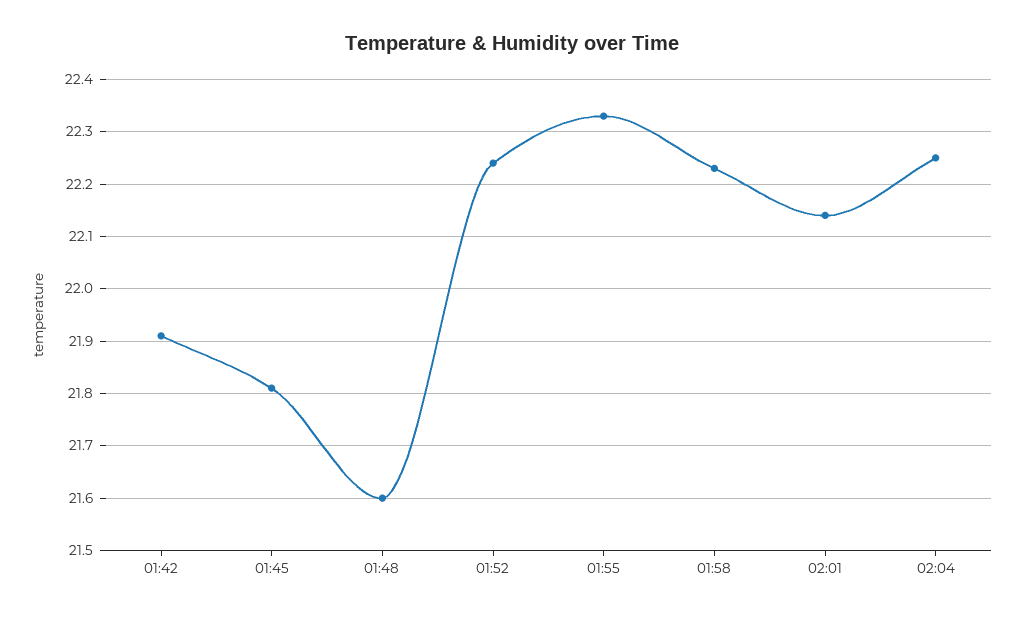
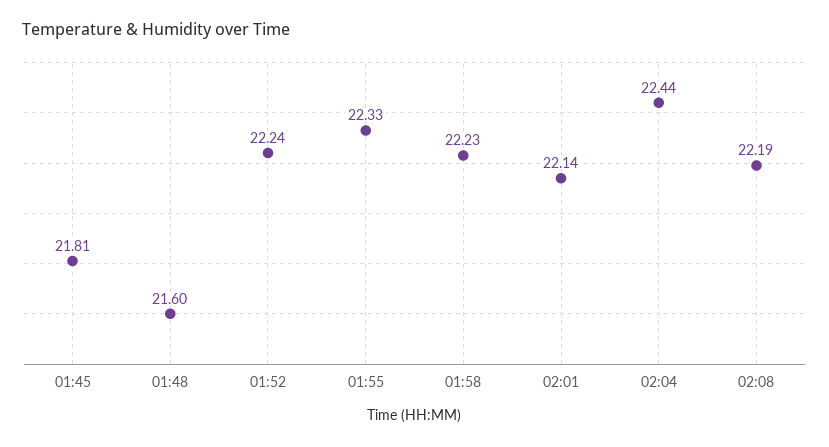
01:42: 21.9 -> none
02:04: 22.25 -> 22.44
02:08: none -> 22.19

